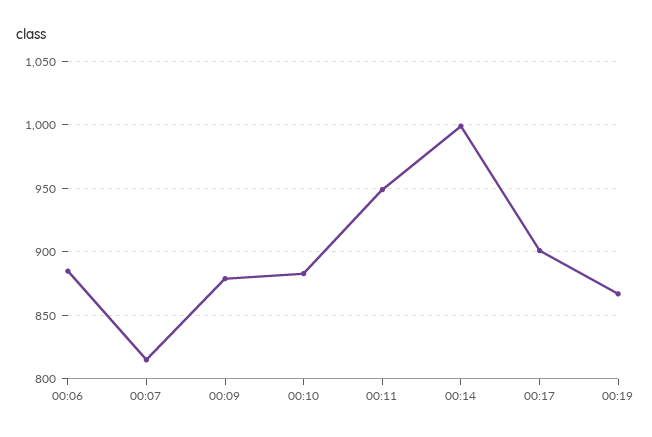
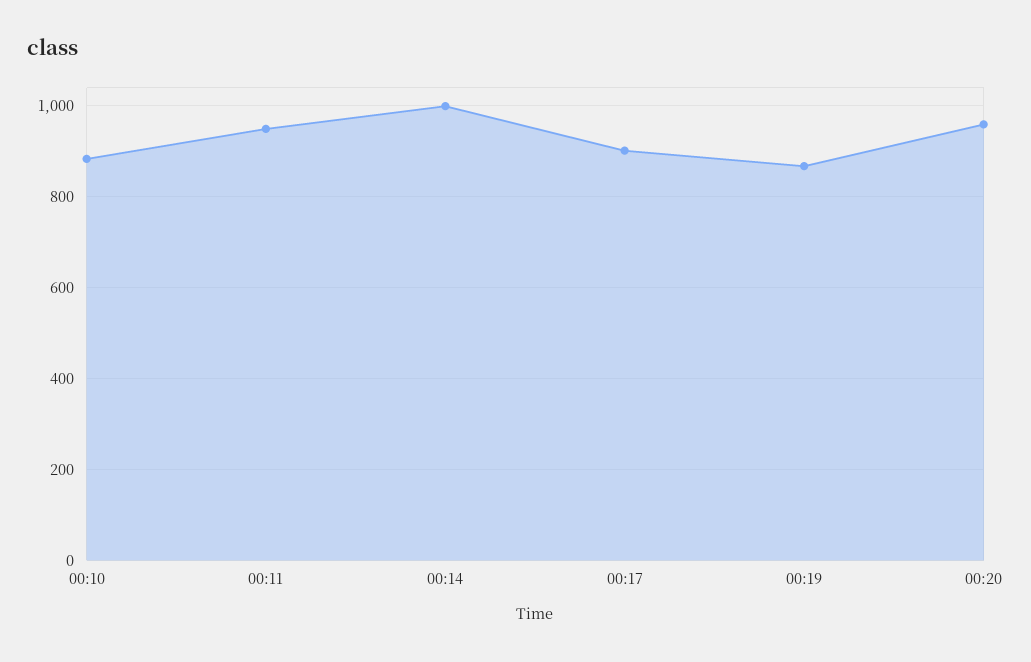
00:06: 885 -> none
00:07: 815 -> none
00:09: 880 -> none
00:20: none -> 960

